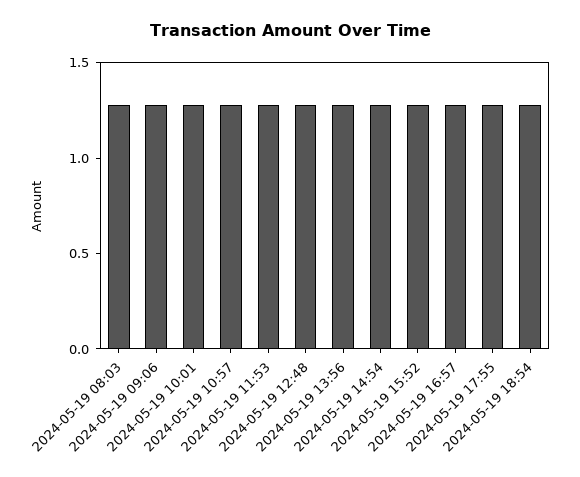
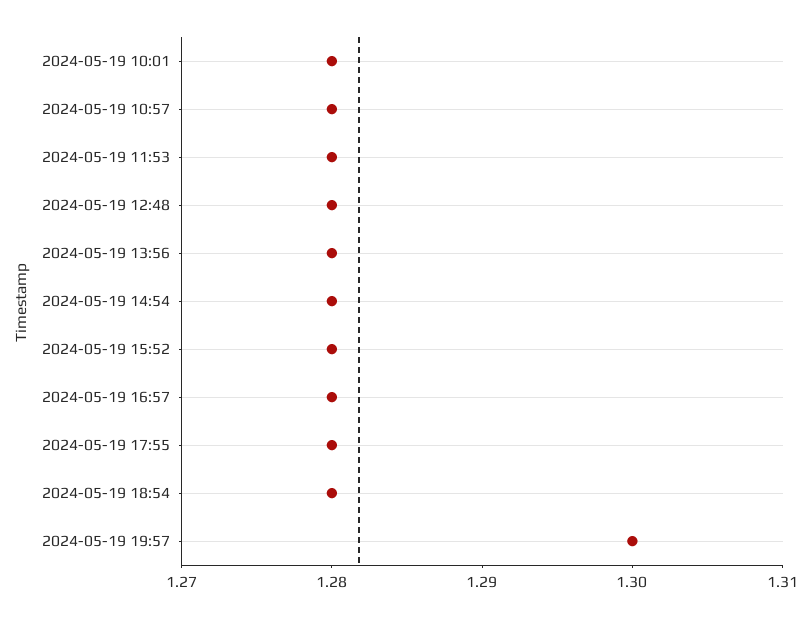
2024-05-19 08:03: 1.3 -> none
2024-05-19 09:06: 1.3 -> none
2024-05-19 19:57: none -> 1.3

